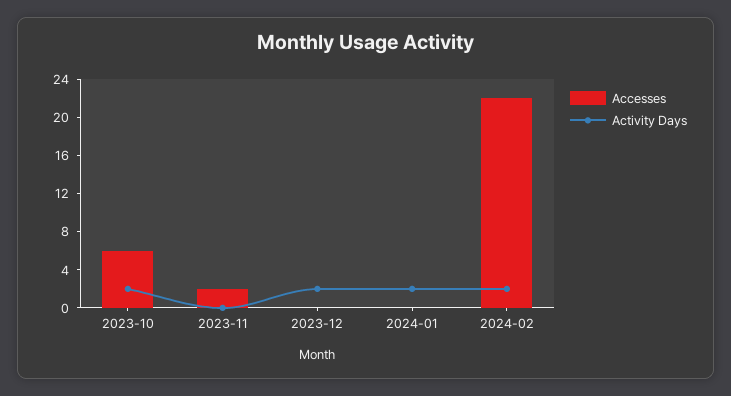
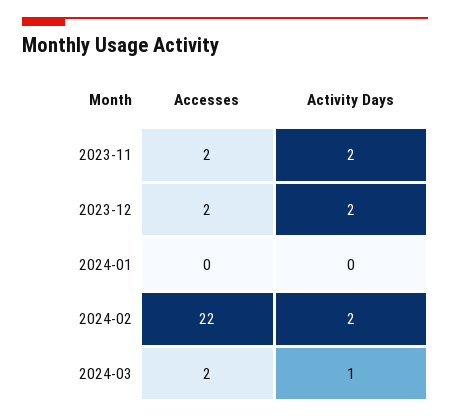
Accesses, 2023-10: 6 -> none
Activity Days, 2023-10: 2 -> none
Activity Days, 2023-11: 0 -> 2
Accesses, 2023-12: 0 -> 2
Activity Days, 2024-01: 2 -> 0
Accesses, 2024-03: none -> 2
Activity Days, 2024-03: none -> 1

